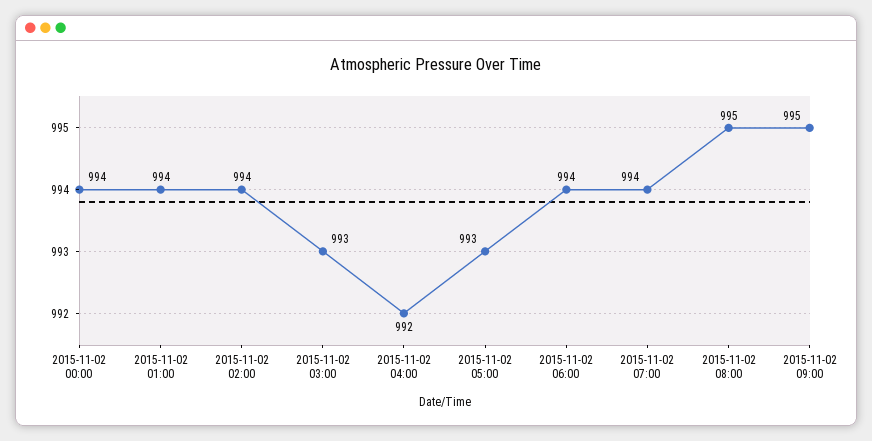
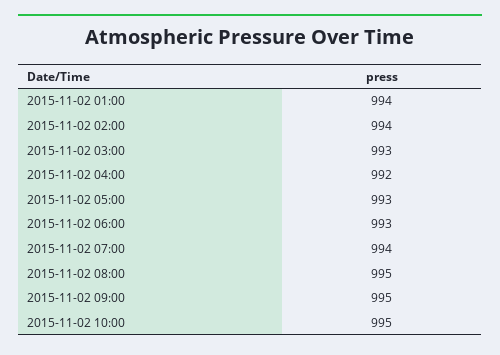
2015-11-02 00:00: 994 -> none
2015-11-02 06:00: 994 -> 993
2015-11-02 10:00: none -> 995

